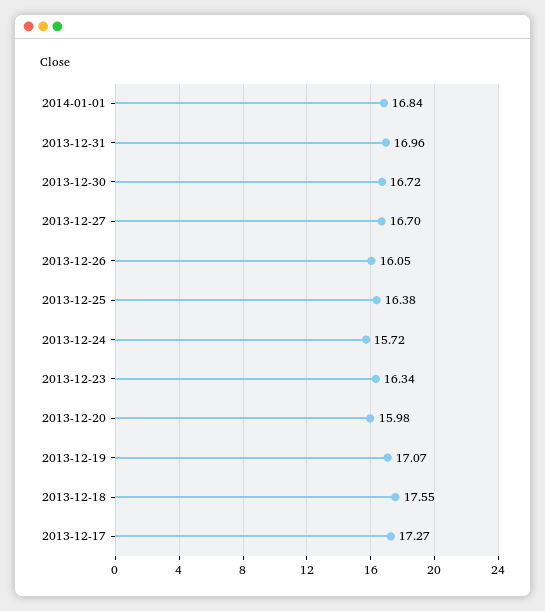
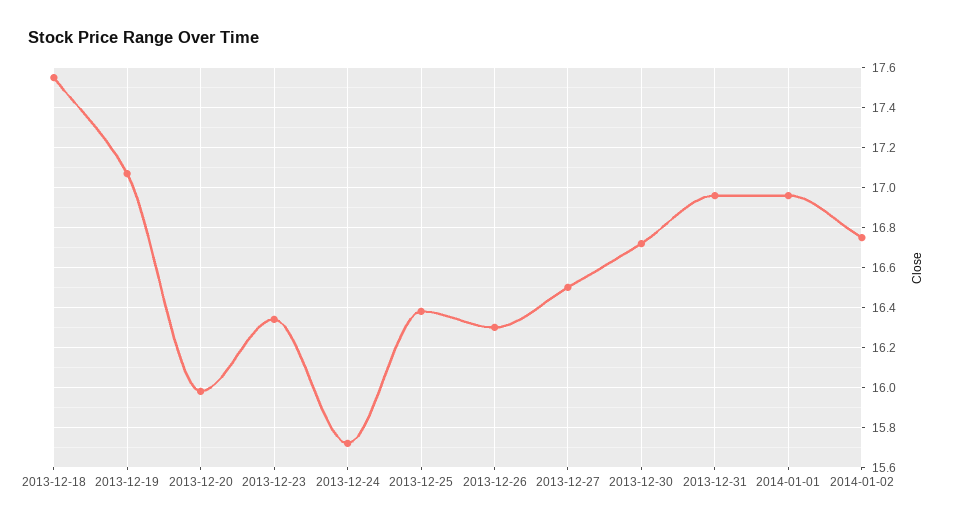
2014-01-01: 16.84 -> 16.95
2013-12-27: 16.7 -> 16.5
2013-12-26: 16.05 -> 16.3
2013-12-17: 17.27 -> none
2014-01-02: none -> 16.75

